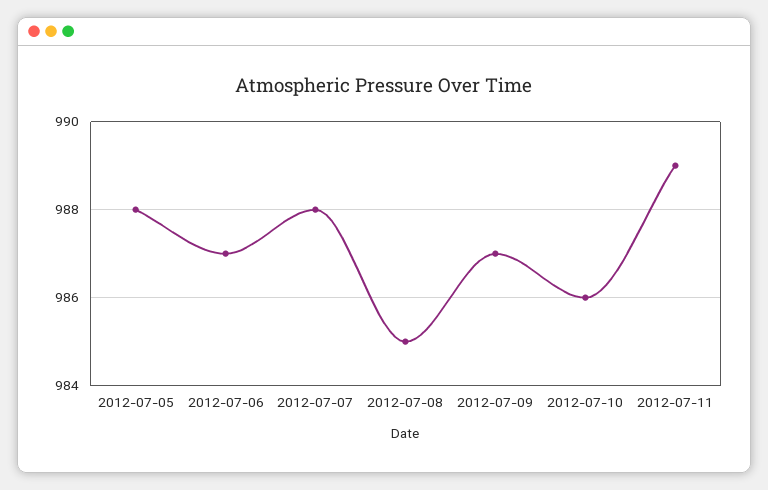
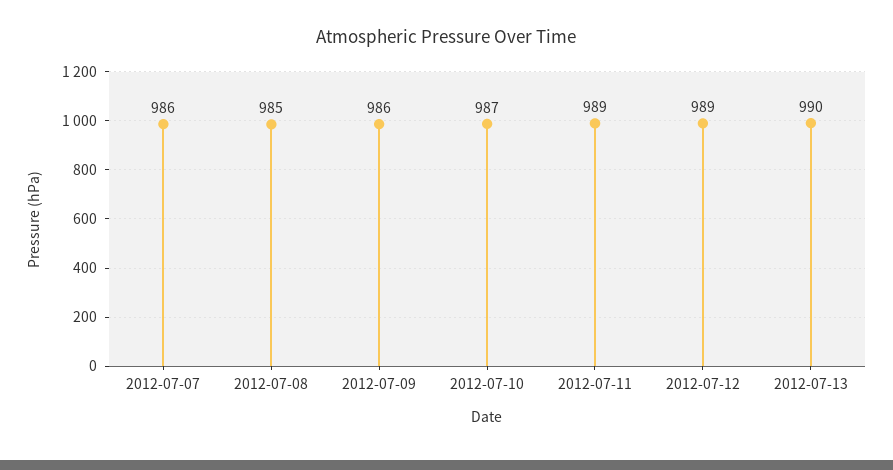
2012-07-05: 988 -> none
2012-07-06: 987 -> none
2012-07-07: 988 -> 986
2012-07-09: 987 -> 986
2012-07-10: 986 -> 987
2012-07-12: none -> 989
2012-07-13: none -> 990

